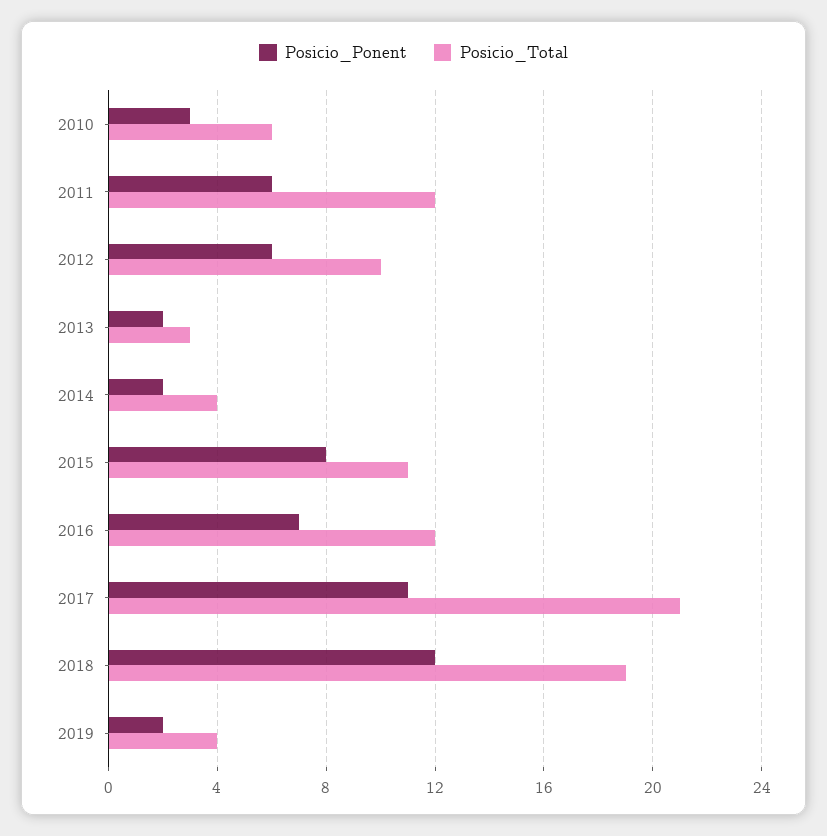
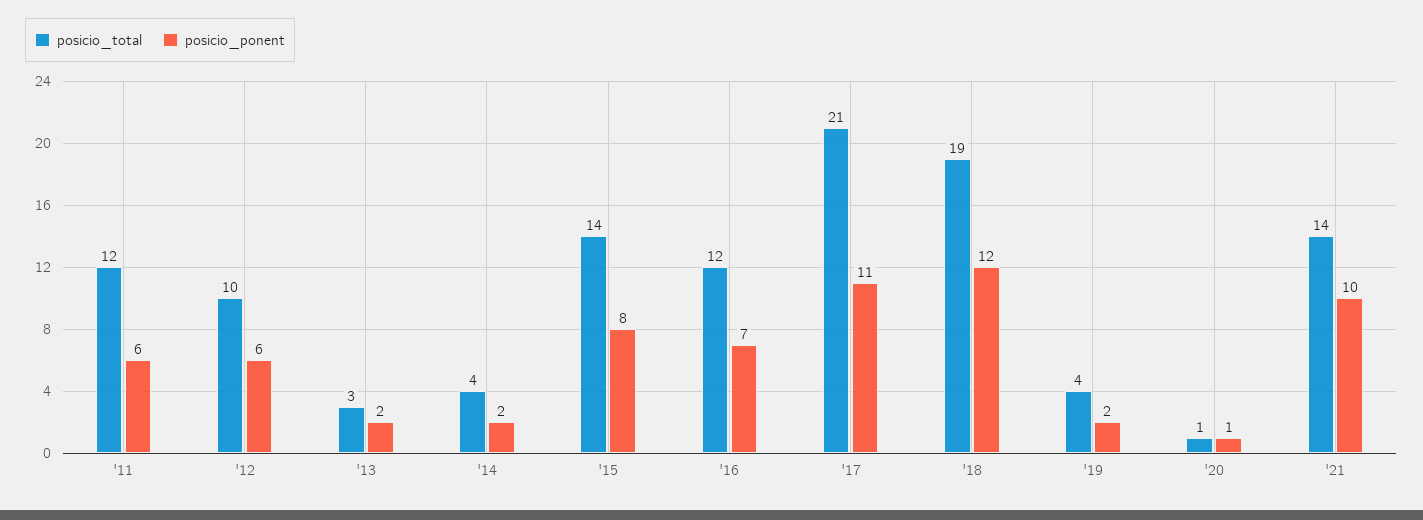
Posicio_Ponent, 2010: 3 -> none
Posicio_Total, 2010: 6 -> none
Posicio_Total, 2015: 11 -> 14
Posicio_Total, '20: none -> 1
Posicio_Ponent, '20: none -> 1
Posicio_Total, '21: none -> 14
Posicio_Ponent, '21: none -> 10

